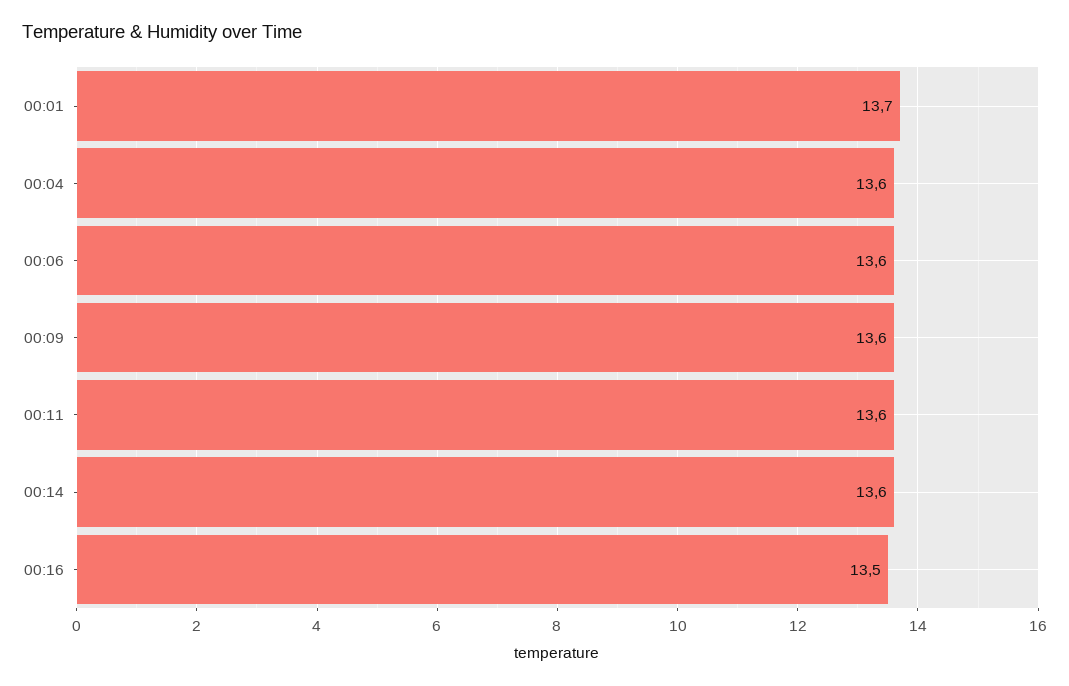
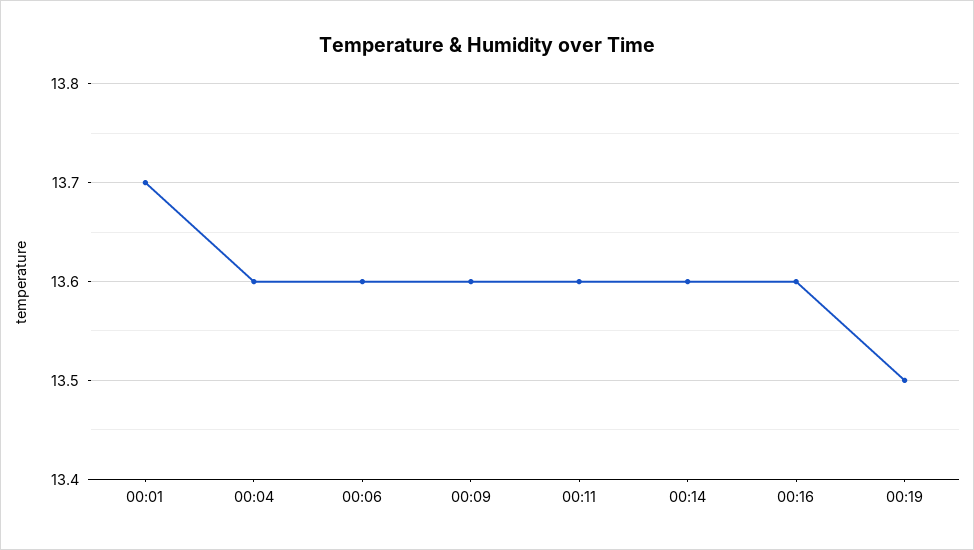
00:16: 13.5 -> 13.6
00:19: none -> 13.5

